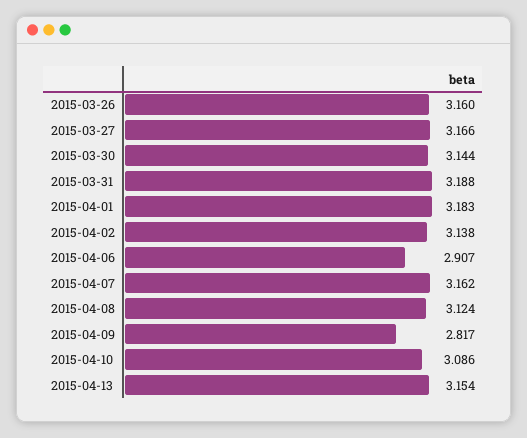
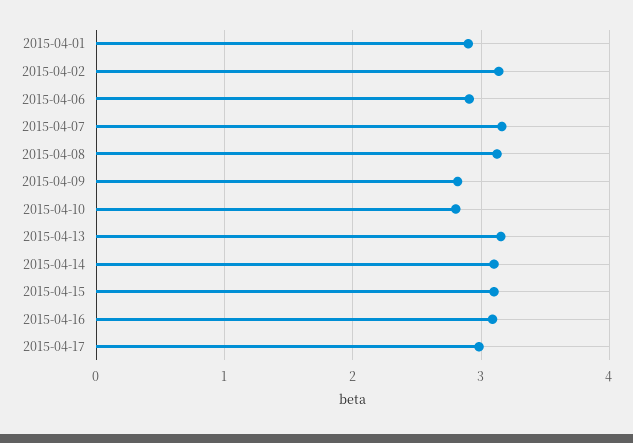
2015-03-26: 3.16 -> none
2015-03-27: 3.166 -> none
2015-03-30: 3.144 -> none
2015-03-31: 3.188 -> none
2015-04-01: 3.183 -> 2.9
2015-04-10: 3.086 -> 2.8
2015-04-14: none -> 3.1
2015-04-15: none -> 3.1
2015-04-16: none -> 3.1
2015-04-17: none -> 3

